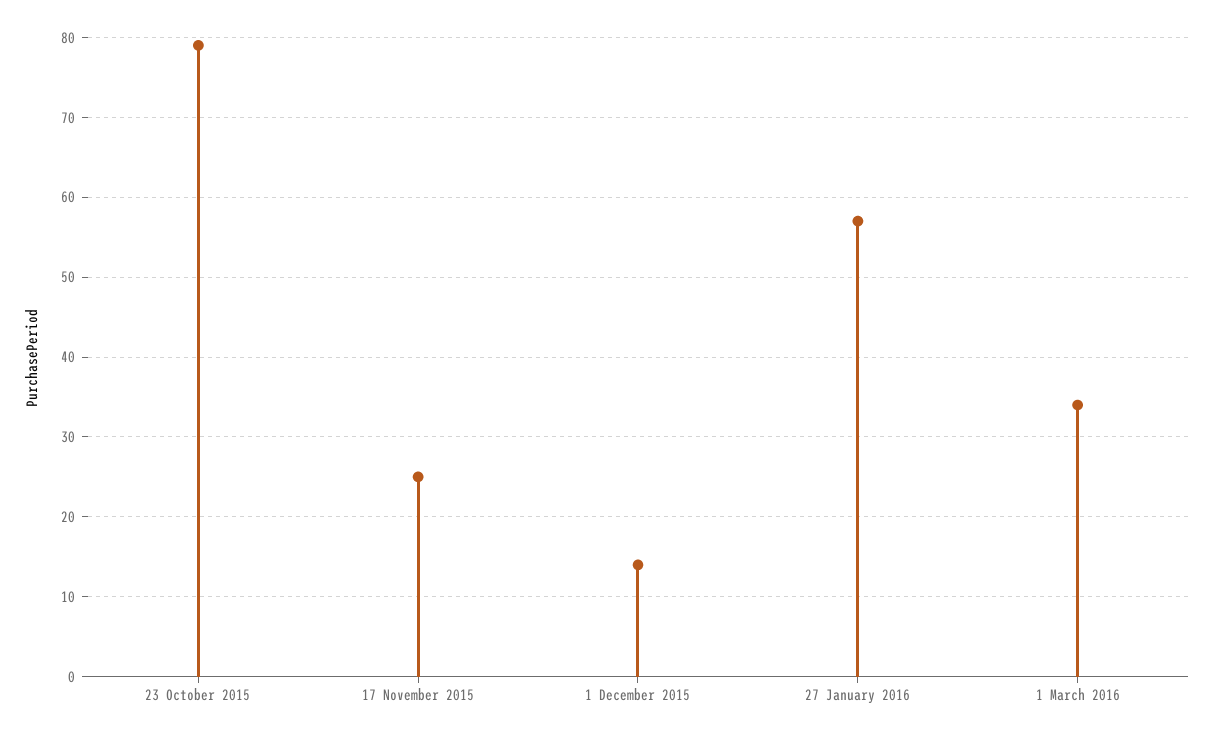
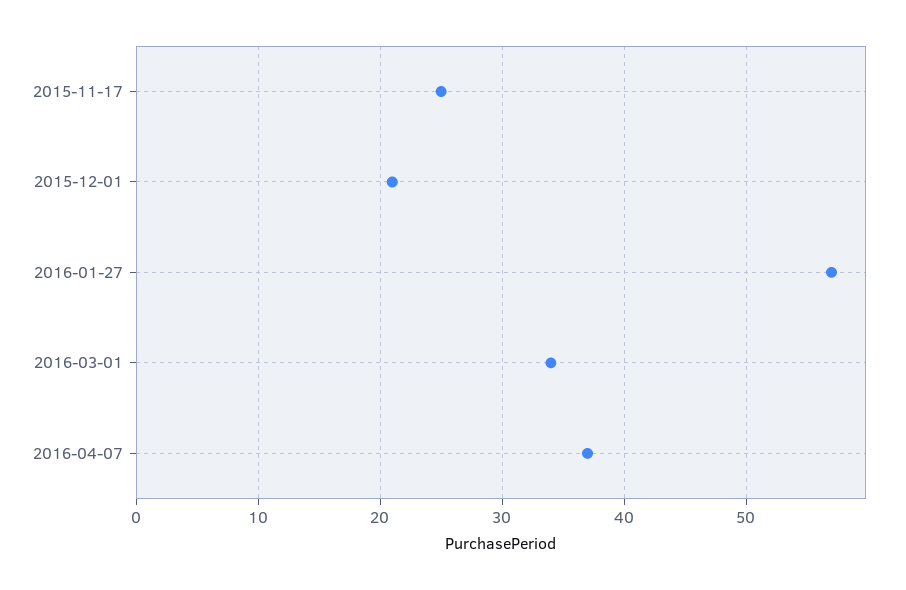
23 October 2015: 79 -> none
1 December 2015: 14 -> 21
2016-04-07: none -> 37

